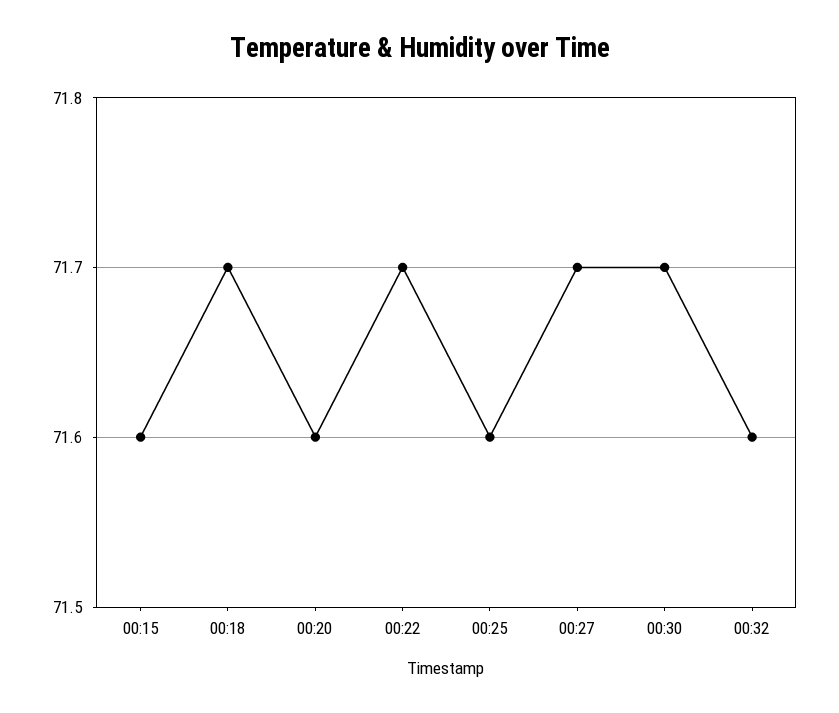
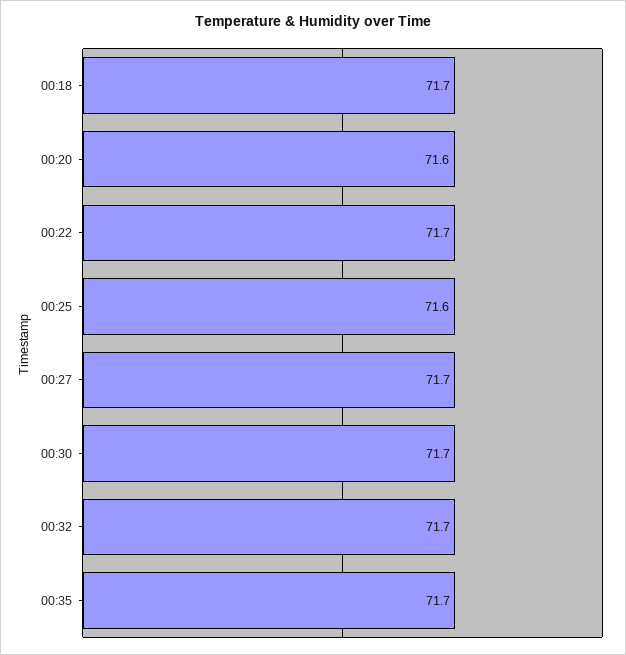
00:15: 71.6 -> none
00:32: 71.6 -> 71.7
00:35: none -> 71.7

